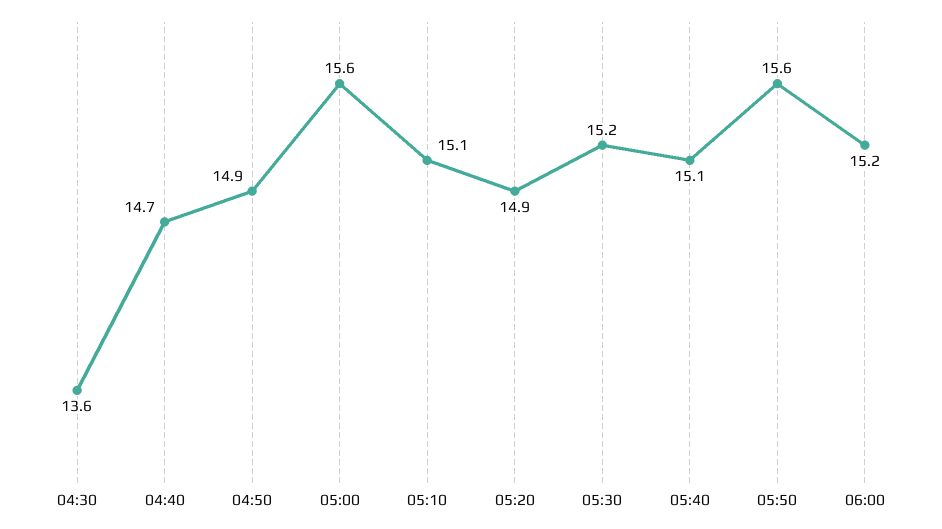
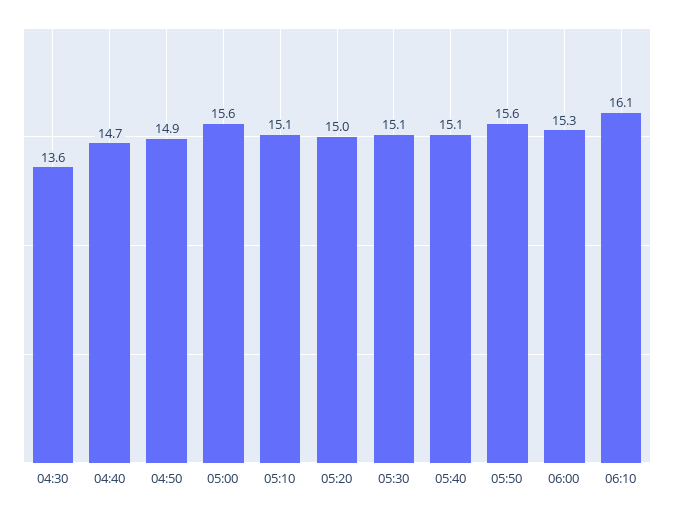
05:20: 14.9 -> 15
05:30: 15.2 -> 15.1
06:00: 15.2 -> 15.3
06:10: none -> 16.1

